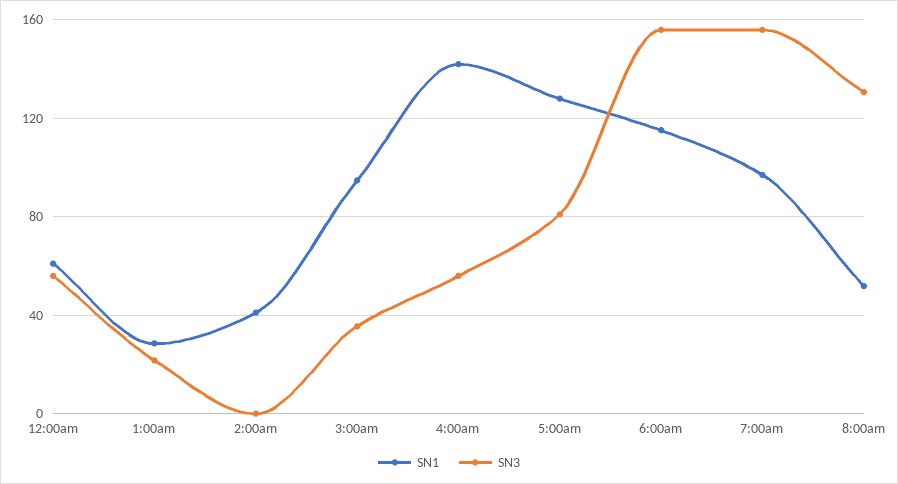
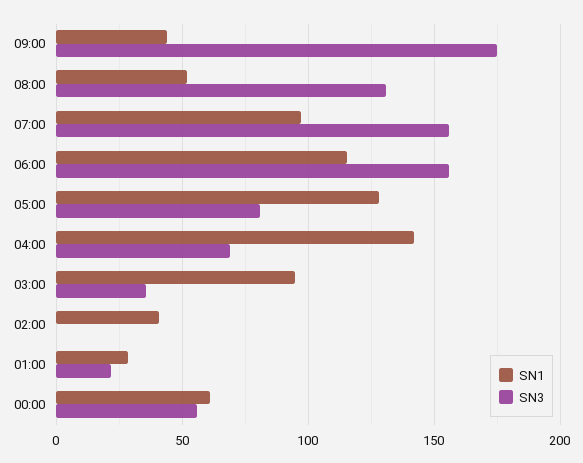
SN3, 4:00am: 55 -> 70
SN1, 09:00: none -> 45
SN3, 09:00: none -> 175

